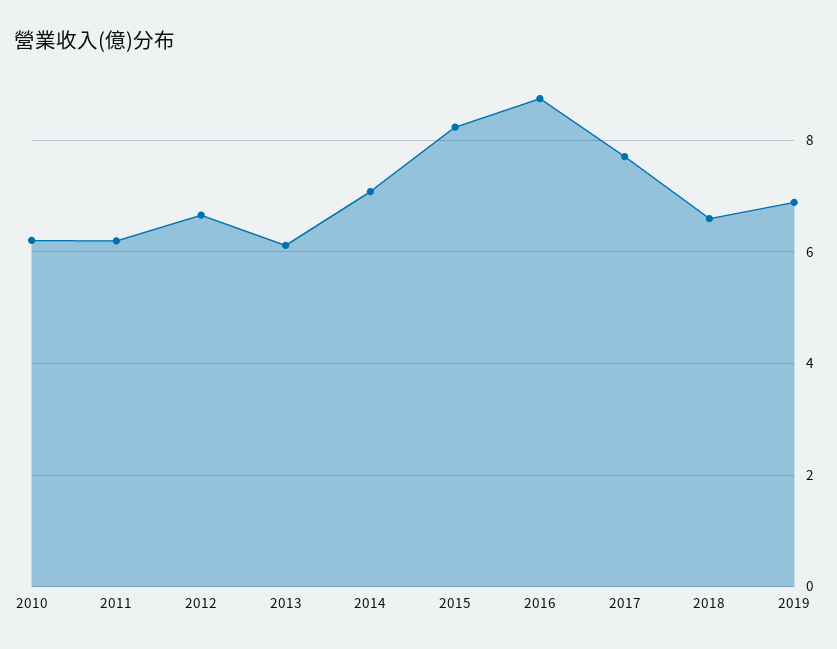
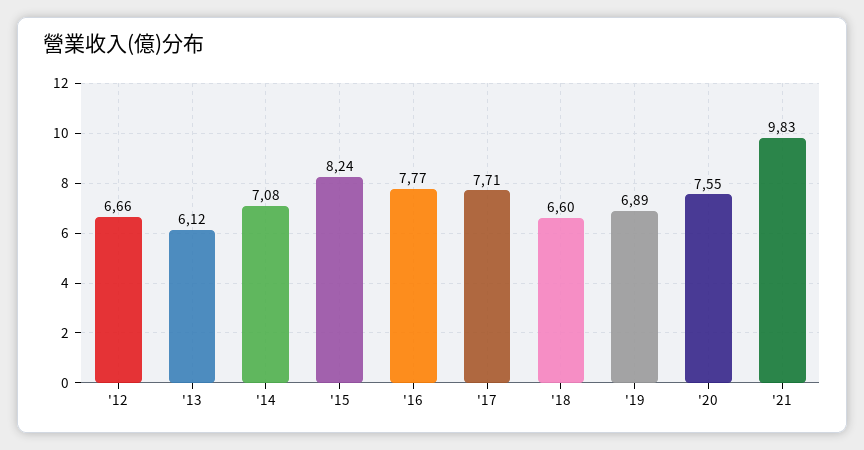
2010: 6.2 -> none
2011: 6.2 -> none
2016: 8.8 -> 7.77
'20: none -> 7.55
'21: none -> 9.83

